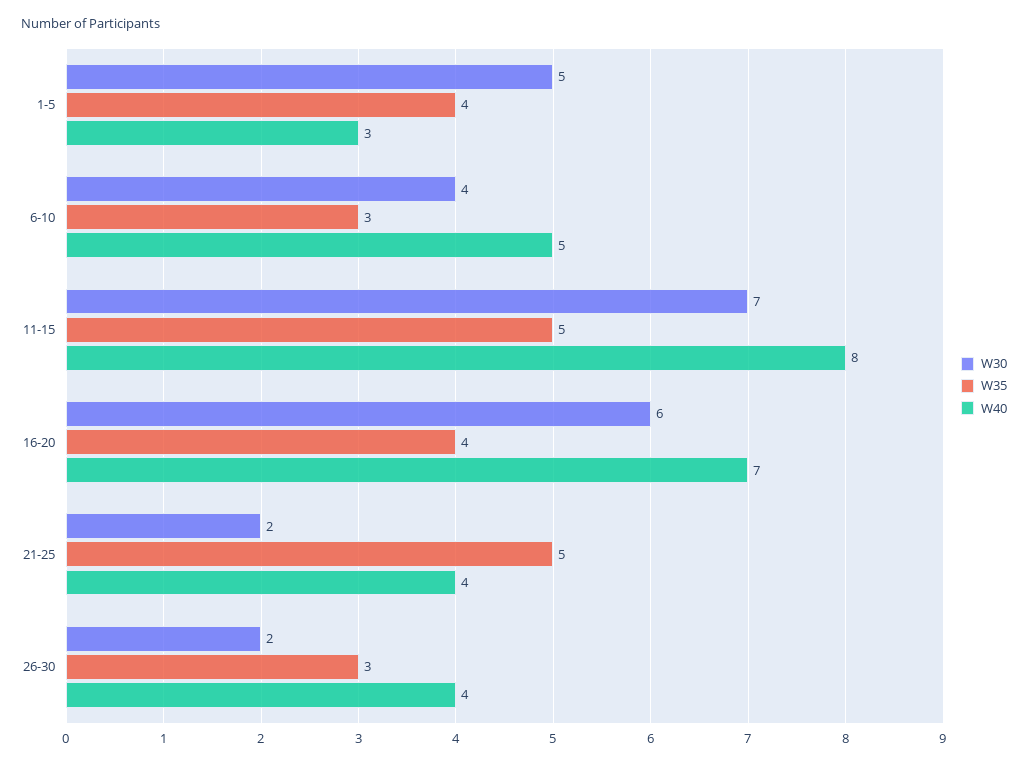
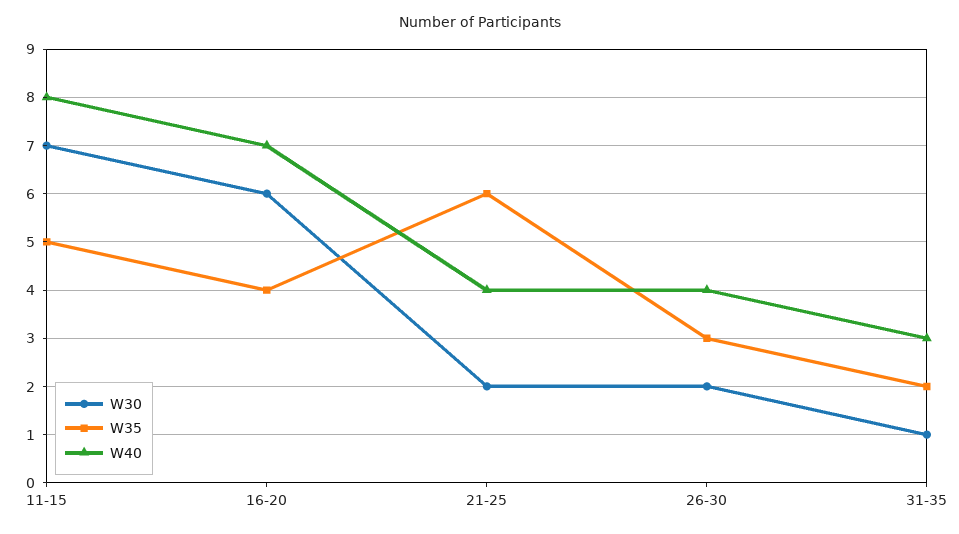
W30, 1-5: 5 -> none
W35, 1-5: 4 -> none
W40, 1-5: 3 -> none
W30, 6-10: 4 -> none
W35, 6-10: 3 -> none
W40, 6-10: 5 -> none
W35, 21-25: 5 -> 6
W30, 31-35: none -> 1
W35, 31-35: none -> 2
W40, 31-35: none -> 3

